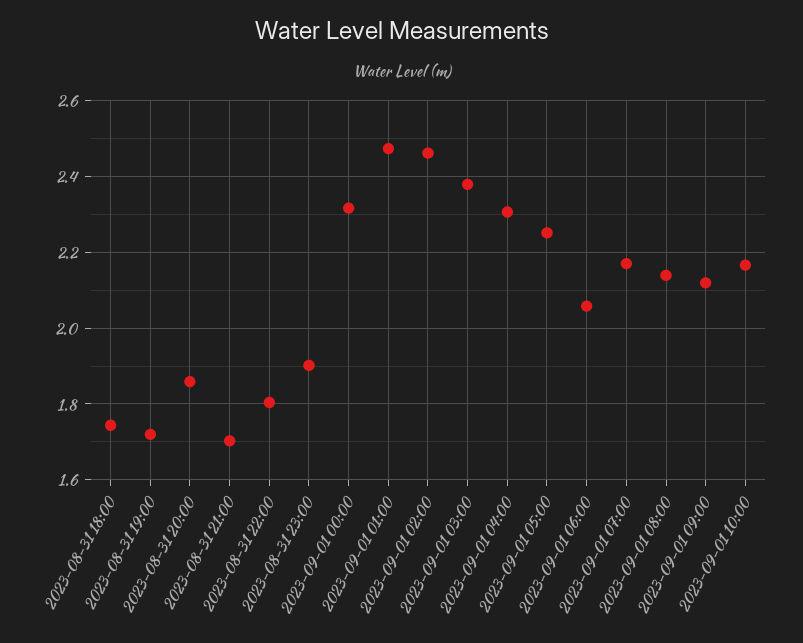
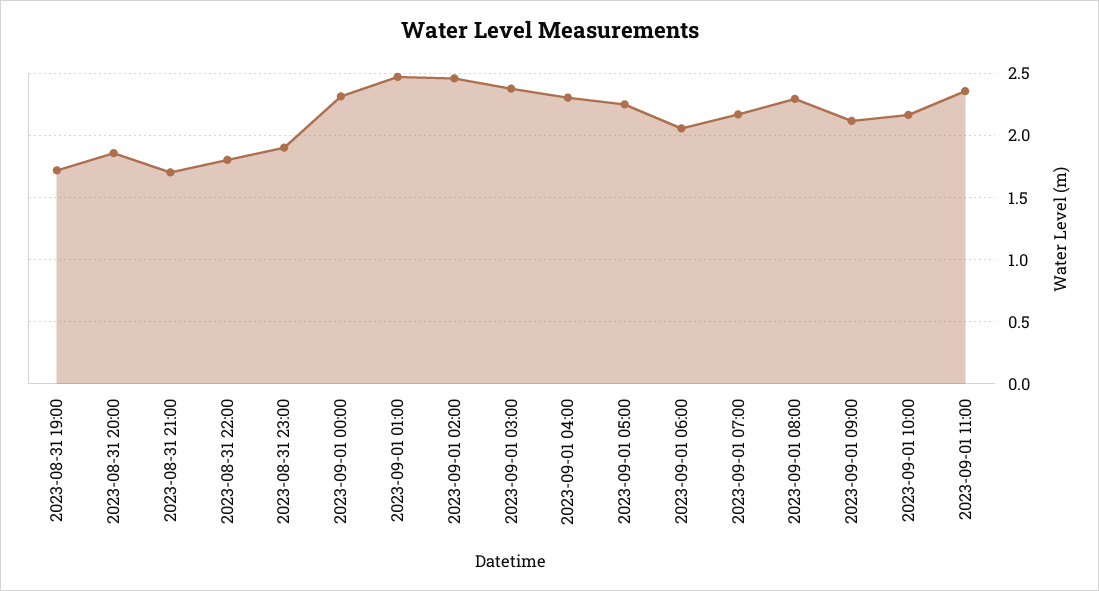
2023-08-31 18:00: 1.74 -> none
2023-09-01 08:00: 2.14 -> 2.3
2023-09-01 11:00: none -> 2.35

